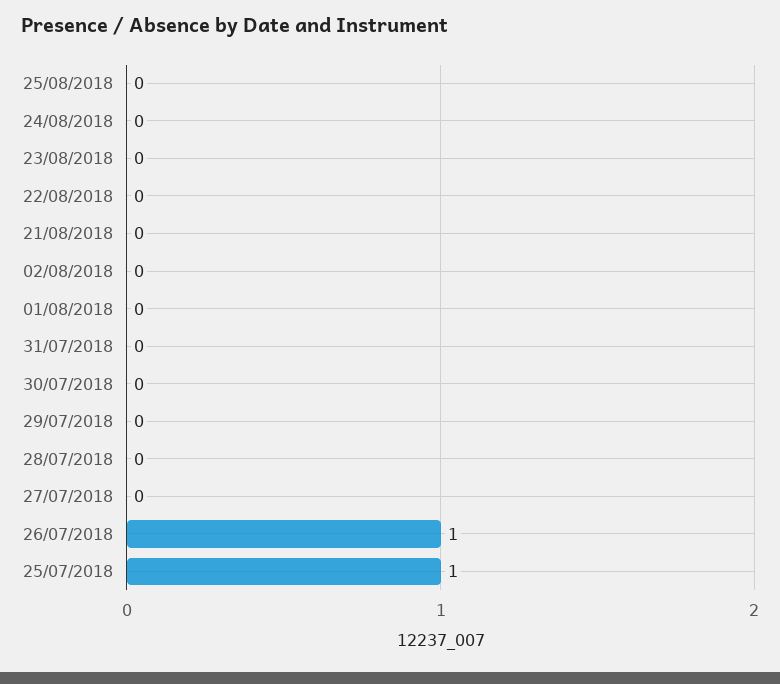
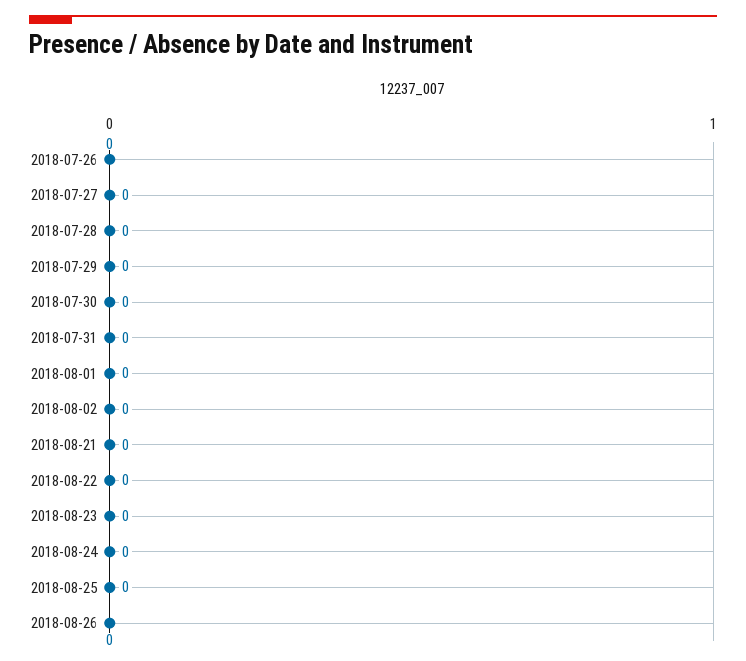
26/07/2018: 1 -> 0
25/07/2018: 1 -> none
2018-08-26: none -> 0

